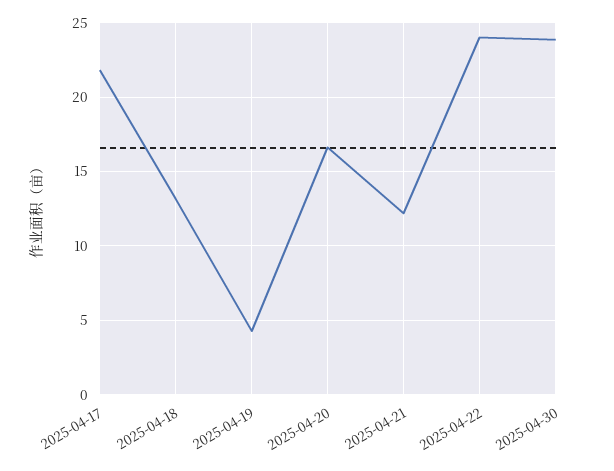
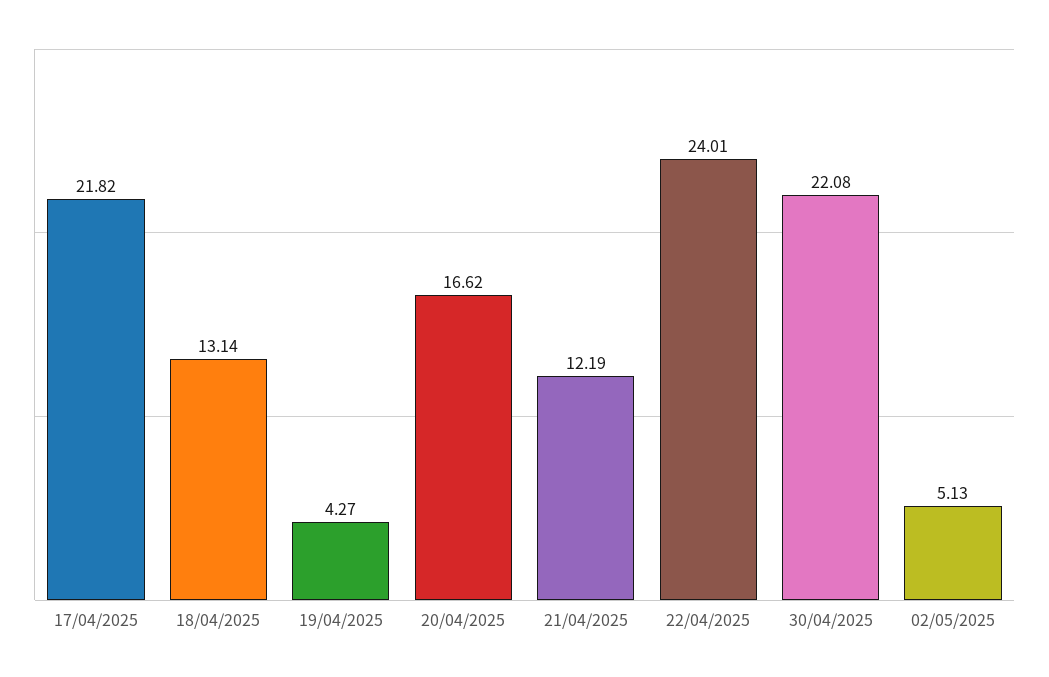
2025-04-30: 24 -> 22.08
02/05/2025: none -> 5.13

